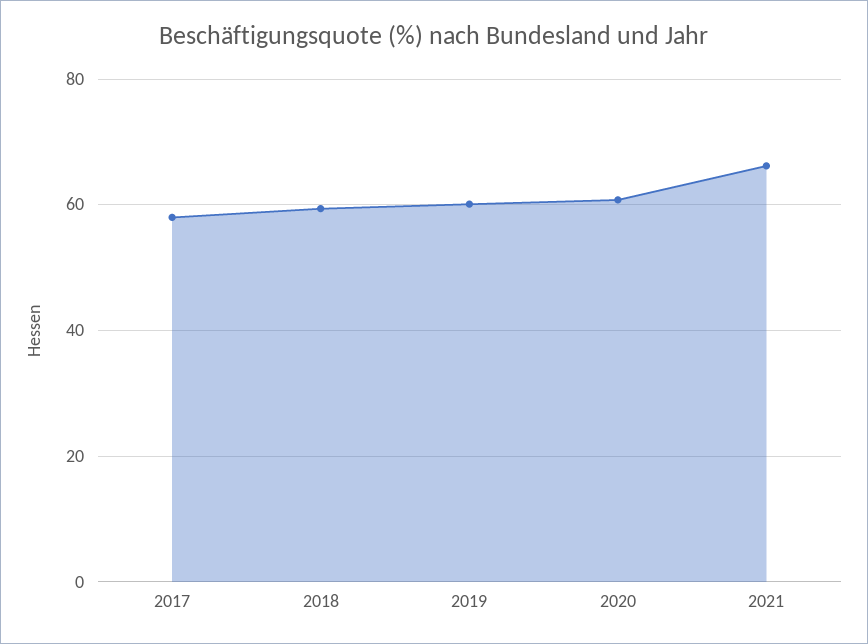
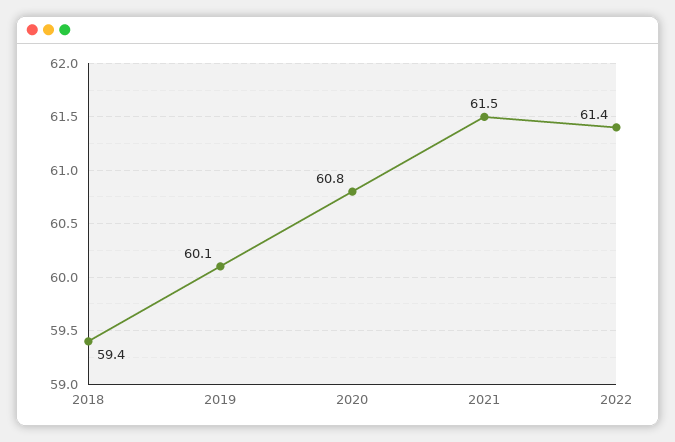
2017: 58 -> none
2021: 66 -> 61.5
2022: none -> 61.4

